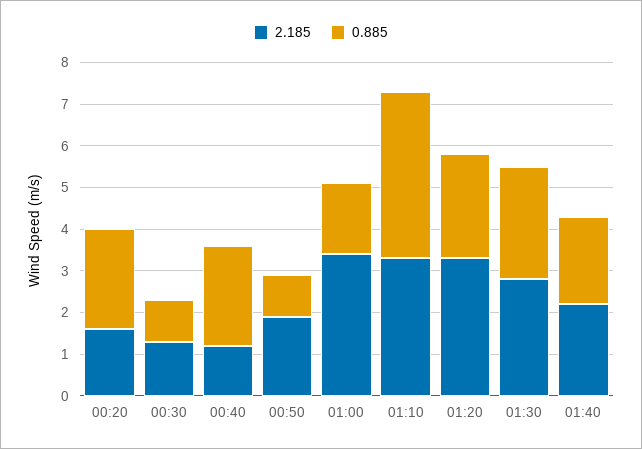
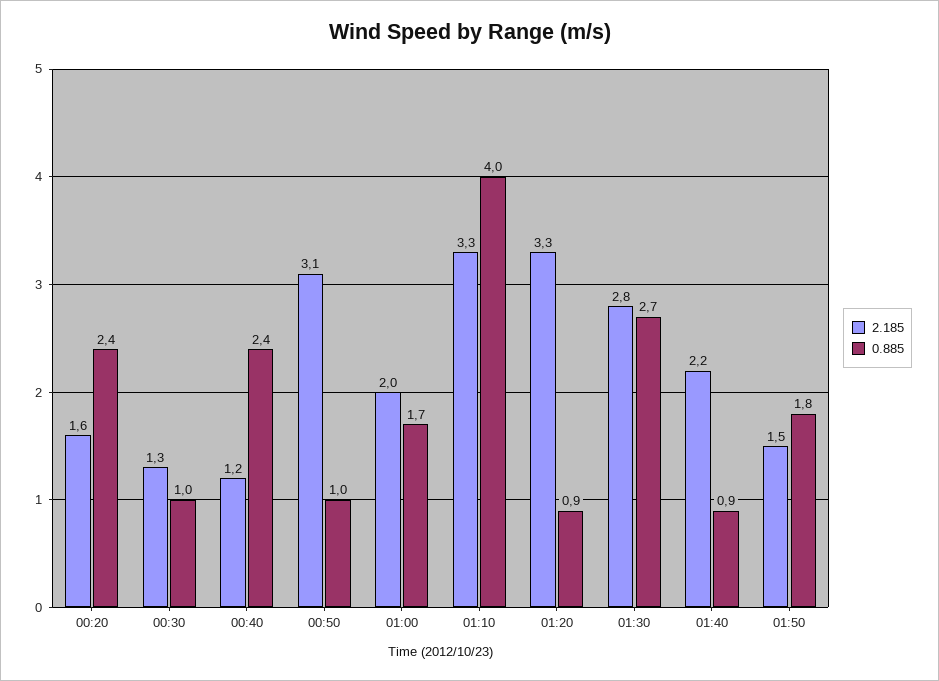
2.185, 00:50: 2 -> 3.1
2.185, 01:00: 3.5 -> 2
0.885, 01:20: 2.5 -> 0.9
0.885, 01:40: 2 -> 0.9
2.185, 01:50: none -> 1.5
0.885, 01:50: none -> 1.8

